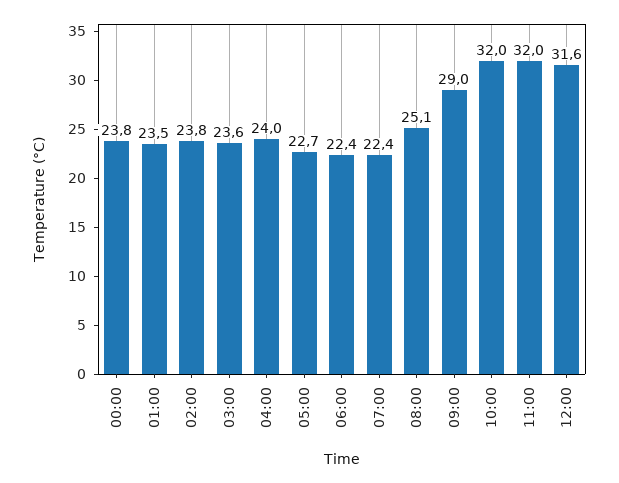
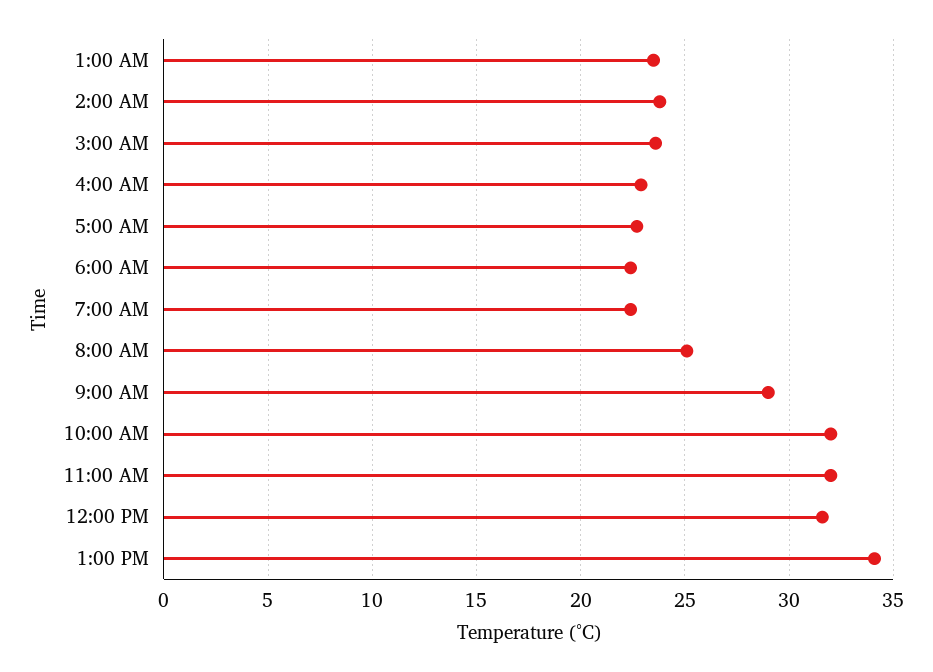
00:00: 23.8 -> none
04:00: 24 -> 23
1:00 PM: none -> 34

